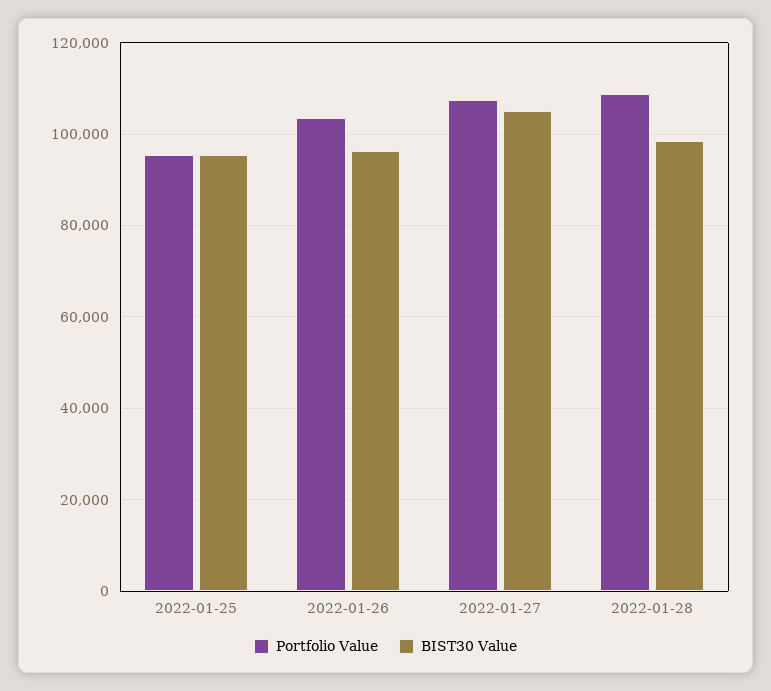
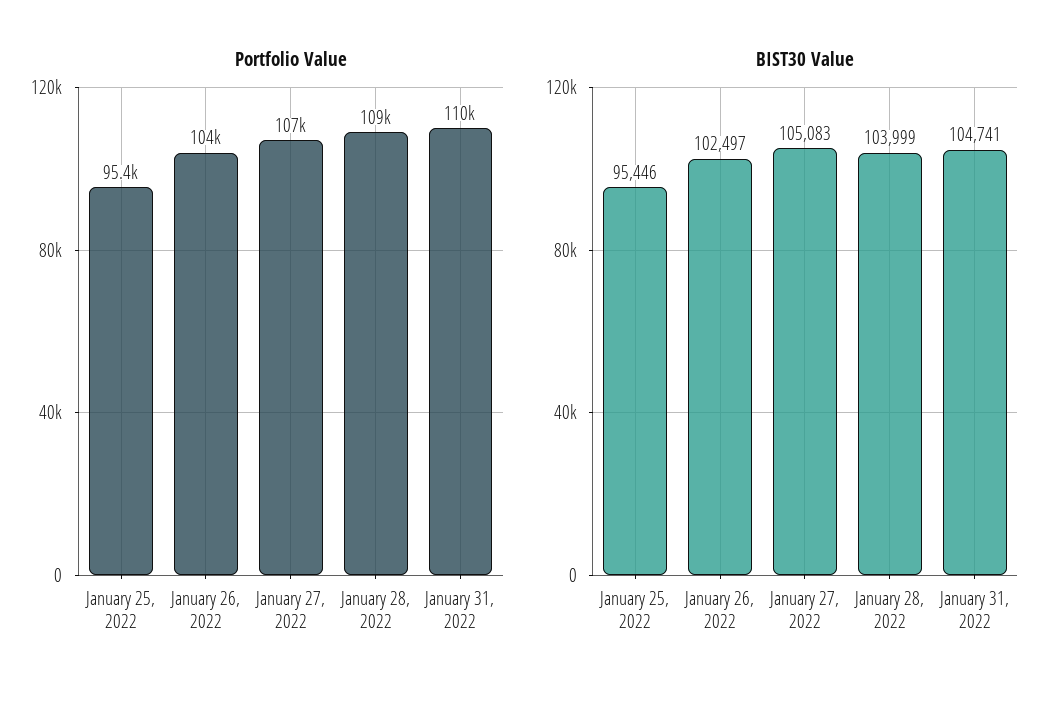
BIST30 Value, 2022-01-26: 96000 -> 102497
BIST30 Value, 2022-01-28: 98000 -> 103999
Portfolio Value, January 31, 2022: none -> 110000
BIST30 Value, January 31, 2022: none -> 104741

